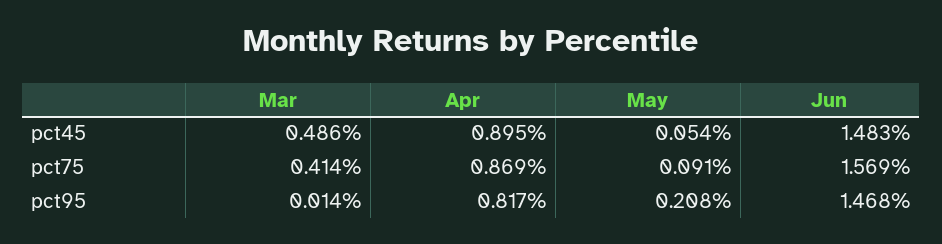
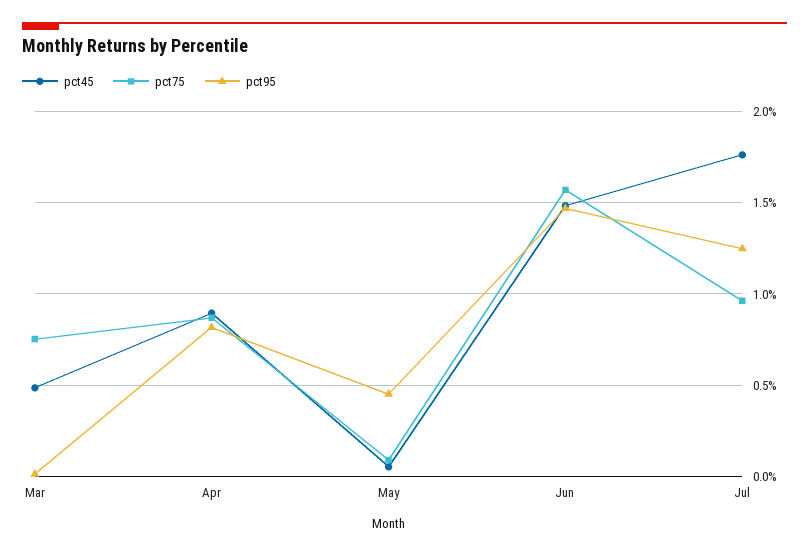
pct75, Mar: 0.414 -> 0.75
pct95, May: 0.208 -> 0.45
pct45, Jul: none -> 1.75
pct75, Jul: none -> 0.95
pct95, Jul: none -> 1.25

